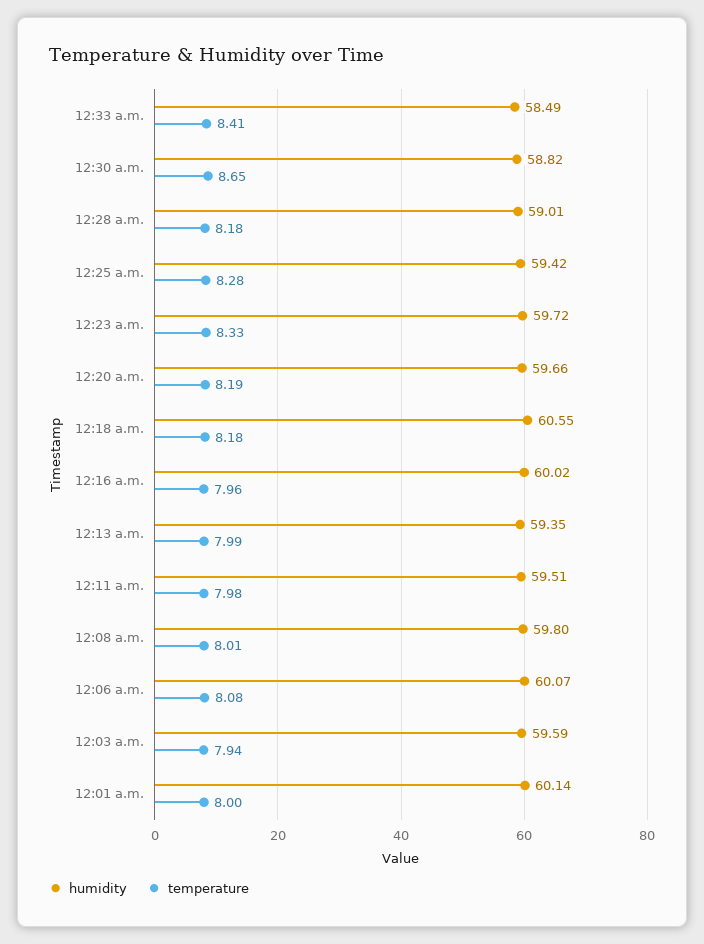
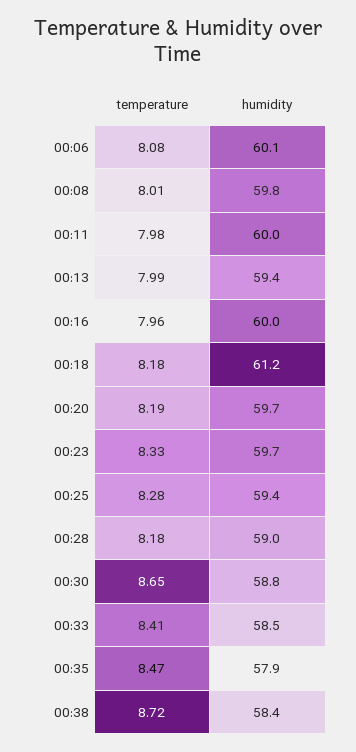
humidity, 12:18 a.m.: 60.55 -> 61.2
humidity, 12:11 a.m.: 59.51 -> 60
humidity, 12:03 a.m.: 59.59 -> none
temperature, 12:03 a.m.: 7.94 -> none
humidity, 12:01 a.m.: 60.14 -> none
temperature, 12:01 a.m.: 8 -> none
temperature, 00:35: none -> 8.47
humidity, 00:35: none -> 57.9
temperature, 00:38: none -> 8.72
humidity, 00:38: none -> 58.4

